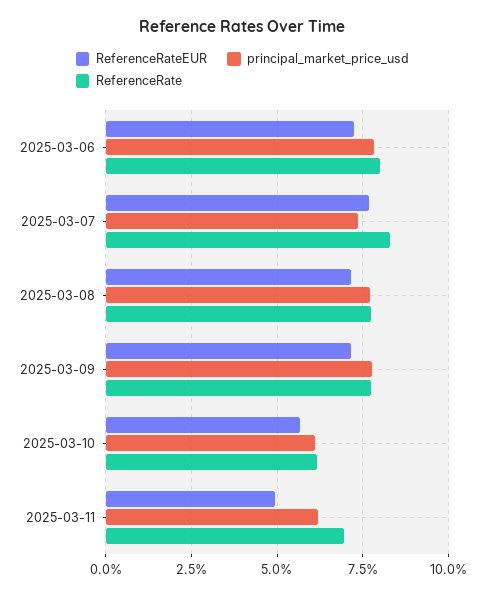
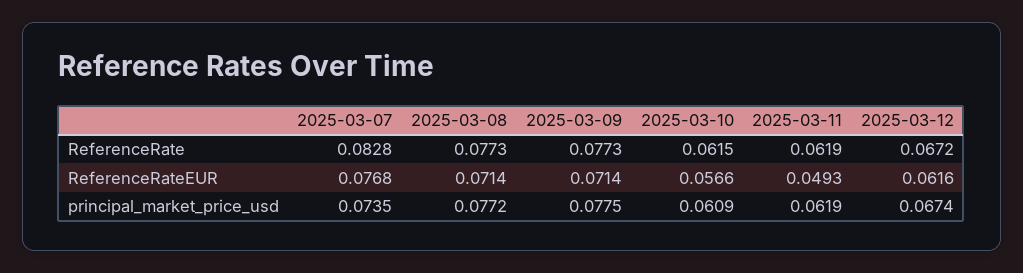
ReferenceRateEUR, 2025-03-06: 0.0725 -> none
principal_market_price_usd, 2025-03-06: 0.0775 -> none
ReferenceRate, 2025-03-06: 0.08 -> none
ReferenceRate, 2025-03-11: 0.07 -> 0.0619
ReferenceRate, 2025-03-12: none -> 0.0672
ReferenceRateEUR, 2025-03-12: none -> 0.0616
principal_market_price_usd, 2025-03-12: none -> 0.0674

